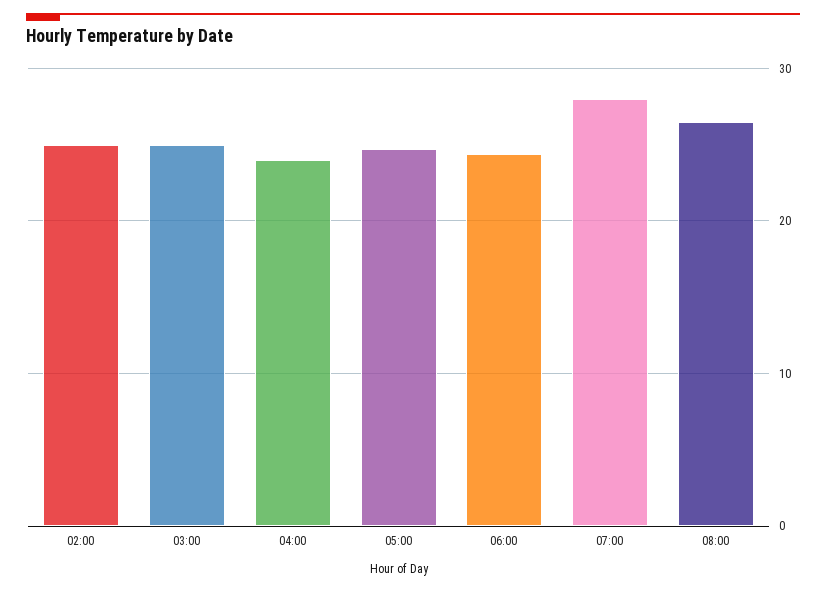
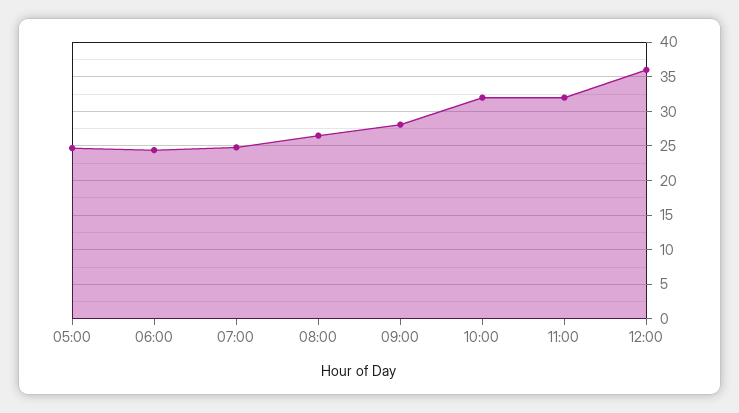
02:00: 25 -> none
03:00: 25 -> none
04:00: 24 -> none
07:00: 28 -> 25
09:00: none -> 28
10:00: none -> 32
11:00: none -> 32
12:00: none -> 36

